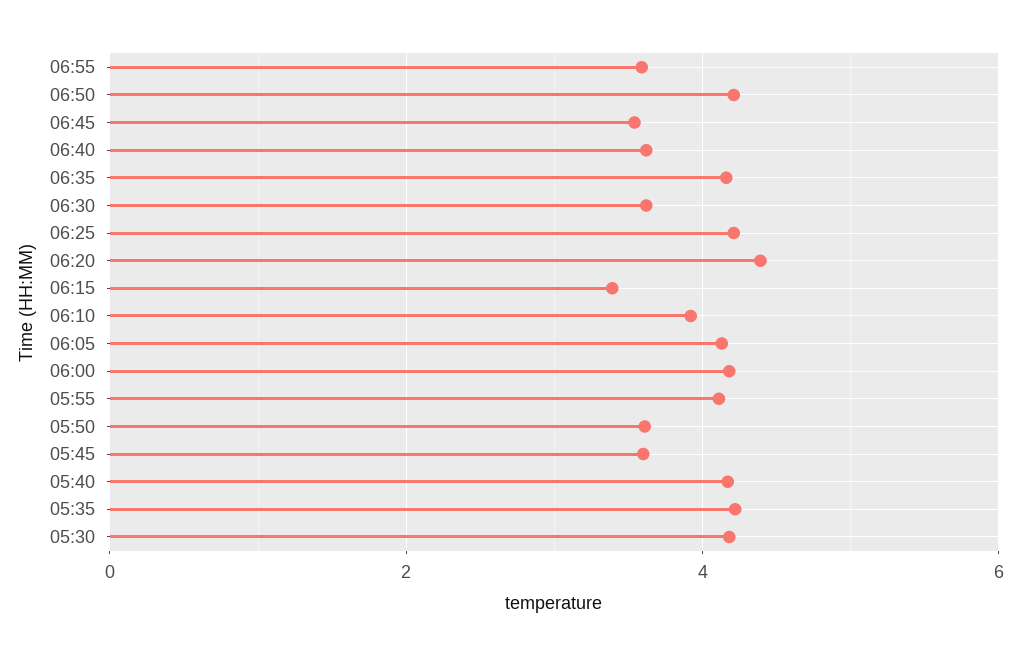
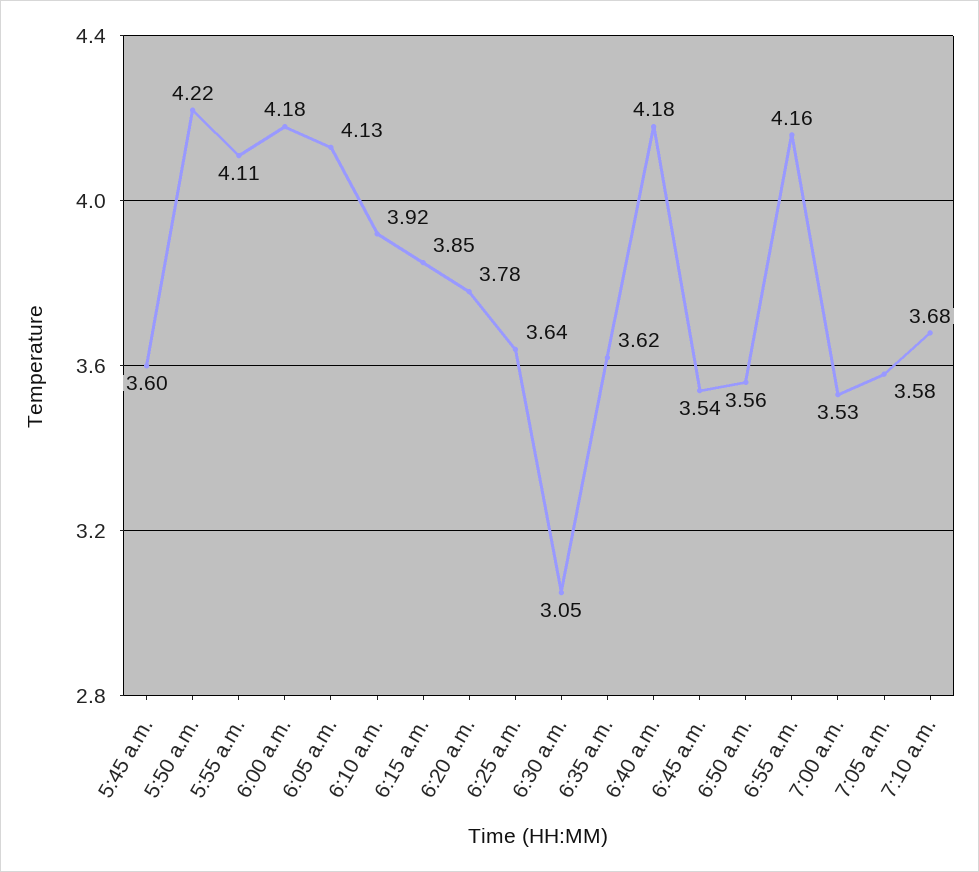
06:55: 3.6 -> 4.16
06:50: 4.2 -> 3.56
06:40: 3.6 -> 4.18
06:35: 4.2 -> 3.62
06:30: 3.6 -> 3.05
06:25: 4.2 -> 3.64
06:20: 4.4 -> 3.78
06:15: 3.4 -> 3.85
05:50: 3.6 -> 4.22
05:40: 4.2 -> none
05:35: 4.2 -> none
05:30: 4.2 -> none
7:00 a.m.: none -> 3.53
7:05 a.m.: none -> 3.58
7:10 a.m.: none -> 3.68

